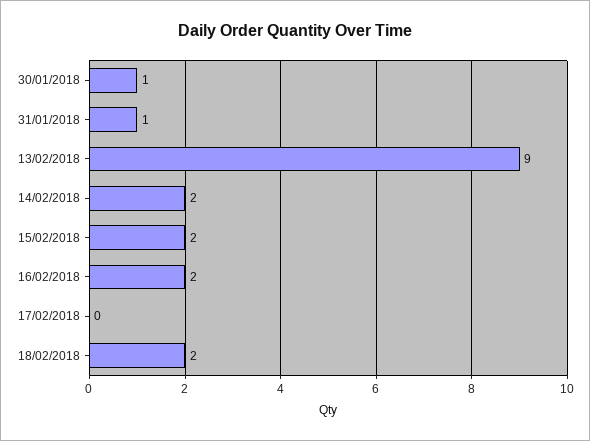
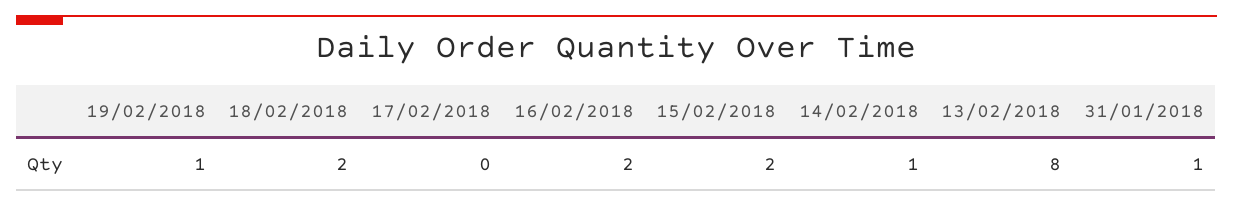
30/01/2018: 1 -> none
13/02/2018: 9 -> 8
14/02/2018: 2 -> 1
19/02/2018: none -> 1

